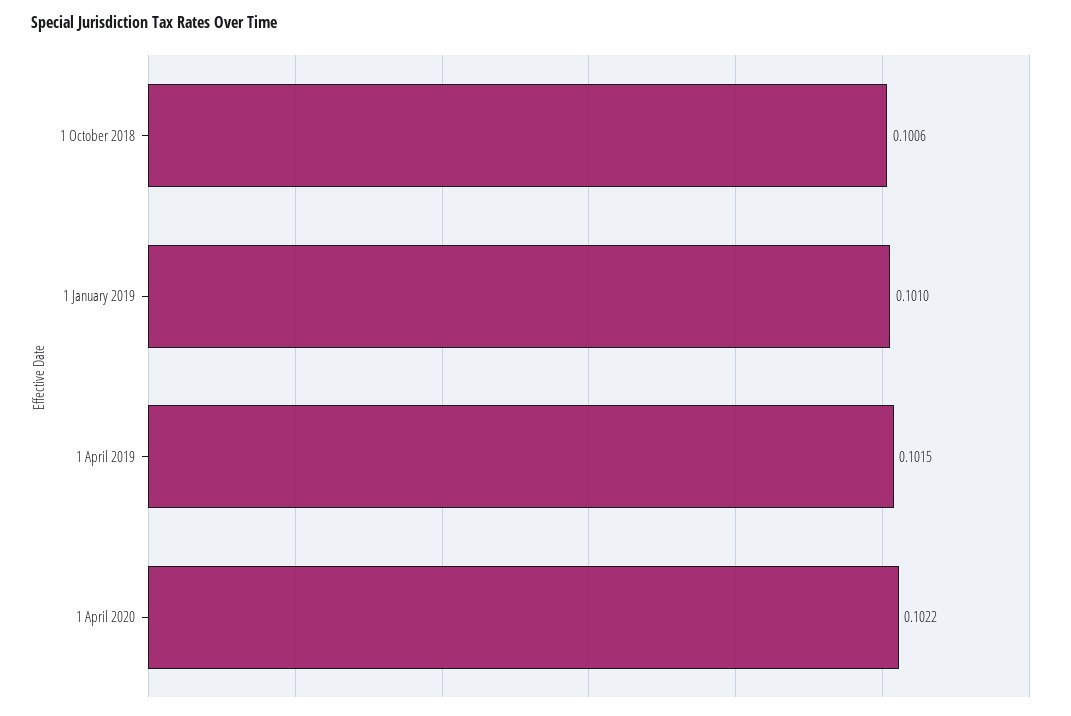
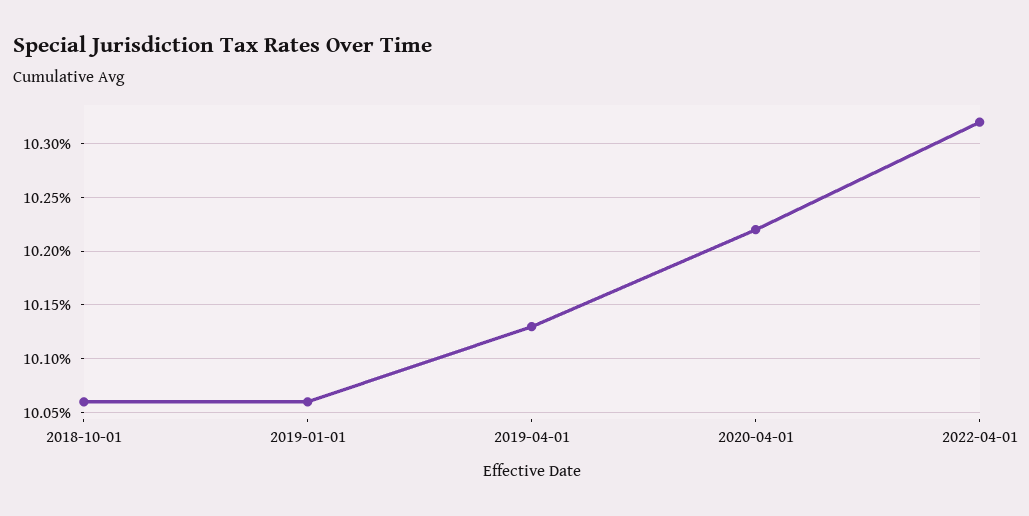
1 January 2019: 0.101 -> 0.1006
1 April 2019: 0.1015 -> 0.1013
2022-04-01: none -> 0.1032

